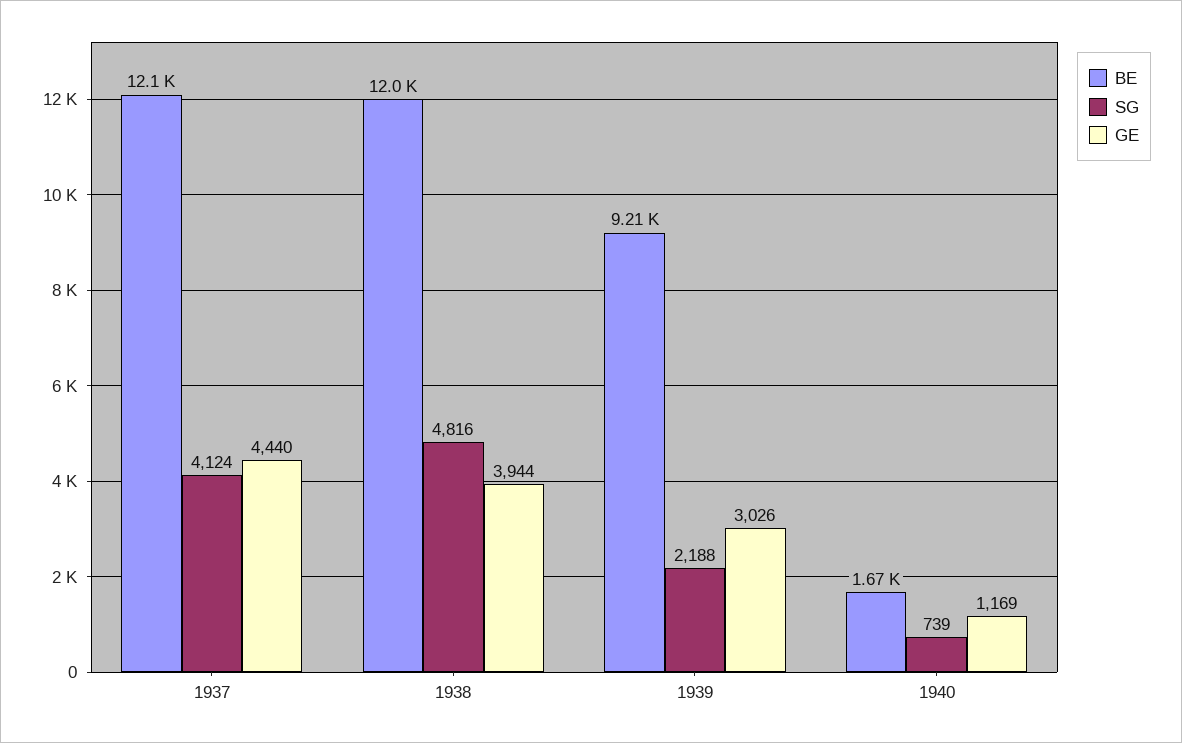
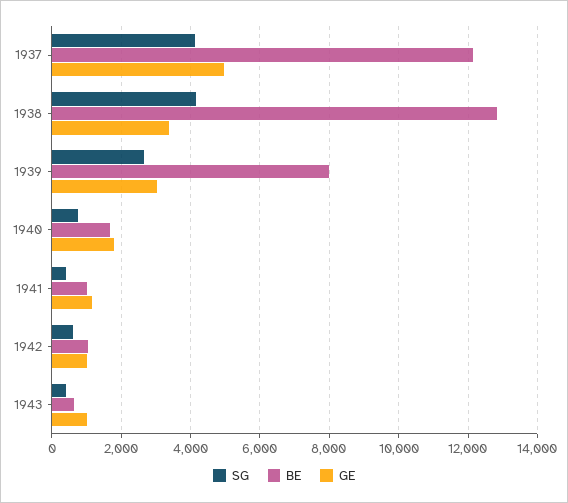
GE, 1937: 4440 -> 5000
BE, 1938: 12000 -> 12800
SG, 1938: 4816 -> 4200
GE, 1938: 3944 -> 3400
BE, 1939: 9210 -> 8000
SG, 1939: 2188 -> 2600
GE, 1940: 1169 -> 1800
SG, 1941: none -> 400
BE, 1941: none -> 1000
GE, 1941: none -> 1200
SG, 1942: none -> 600
BE, 1942: none -> 1000
GE, 1942: none -> 1000
SG, 1943: none -> 400
BE, 1943: none -> 600
GE, 1943: none -> 1000

